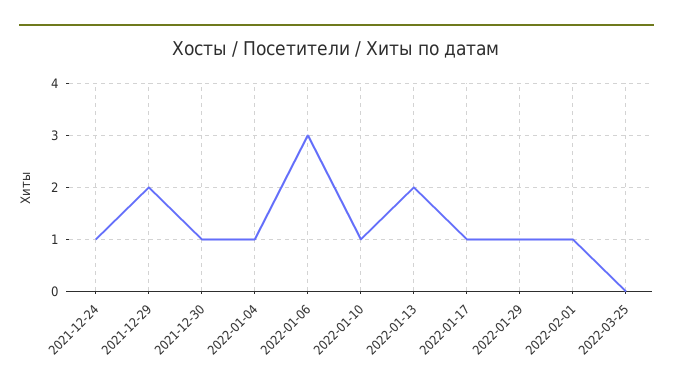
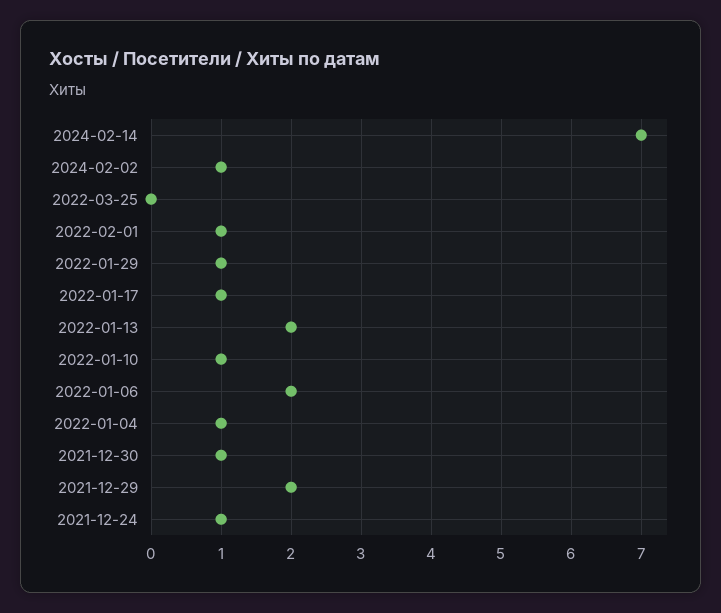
2022-01-06: 3 -> 2
2024-02-14: none -> 7
2024-02-02: none -> 1

